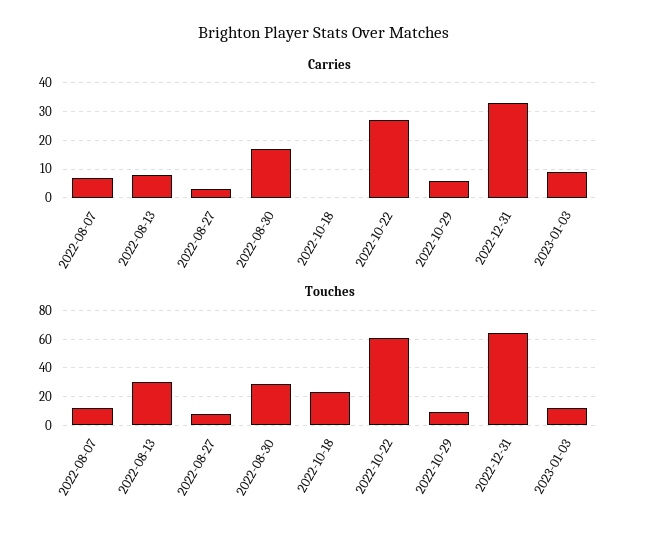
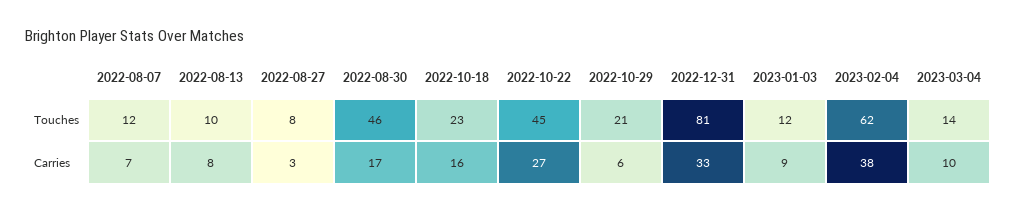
Carries, 2022-10-18: 0 -> 16
Touches, 2022-08-13: 30 -> 10
Touches, 2022-08-30: 30 -> 46
Touches, 2022-10-22: 60 -> 45
Touches, 2022-10-29: 10 -> 21
Touches, 2022-12-31: 65 -> 81
Touches, 2023-02-04: none -> 62
Touches, 2023-03-04: none -> 14
Carries, 2023-02-04: none -> 38
Carries, 2023-03-04: none -> 10

